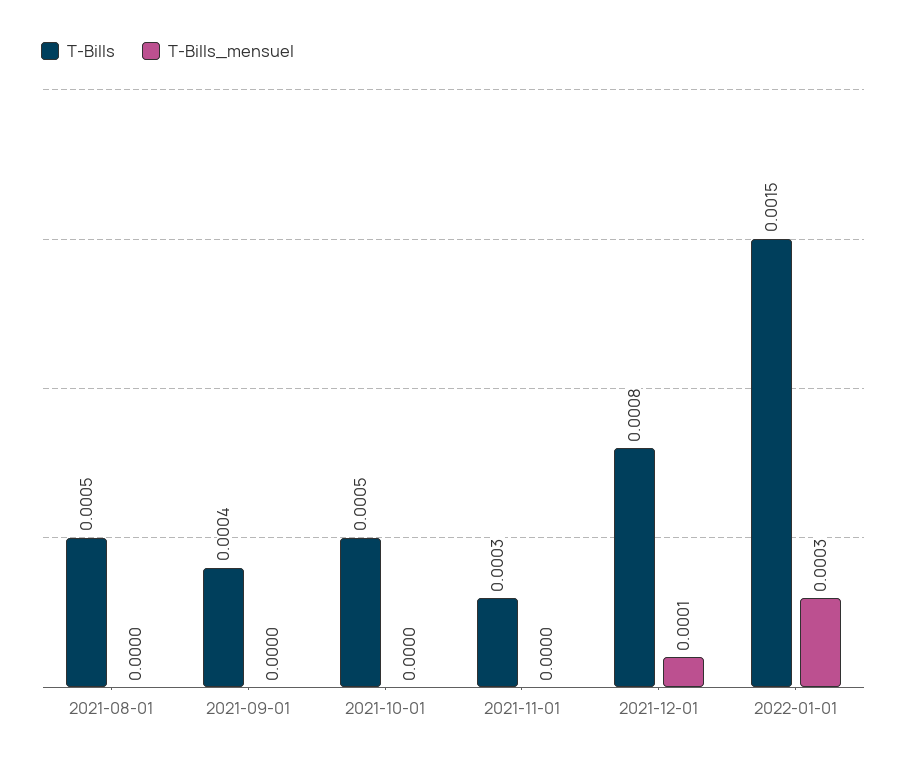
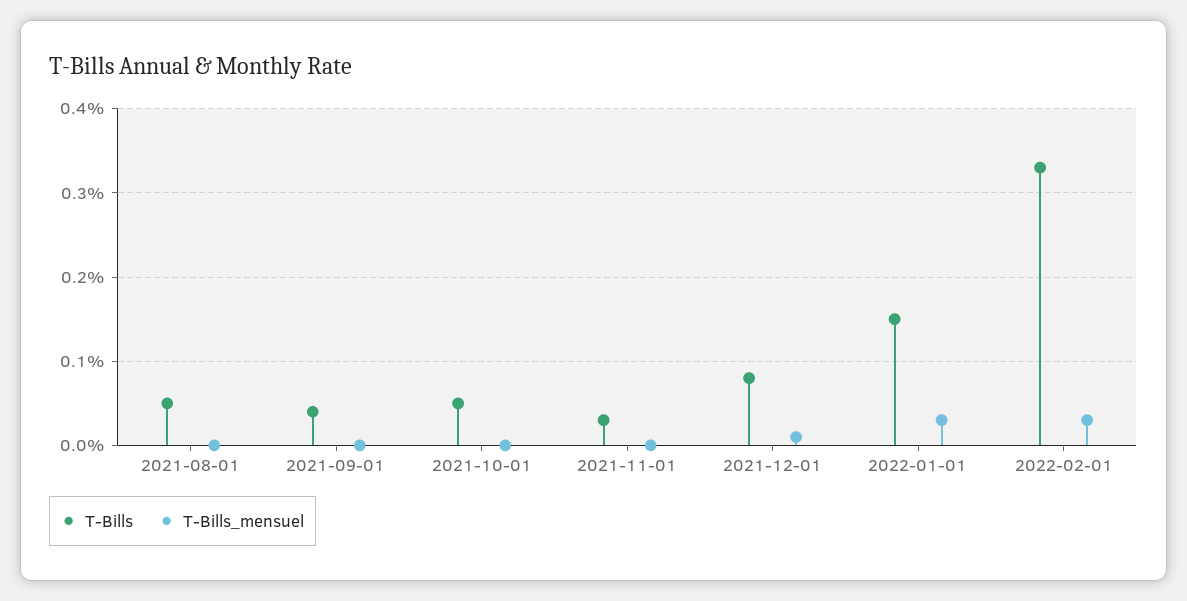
T-Bills, 2022-02-01: none -> 0.0033
T-Bills_mensuel, 2022-02-01: none -> 0.0003

